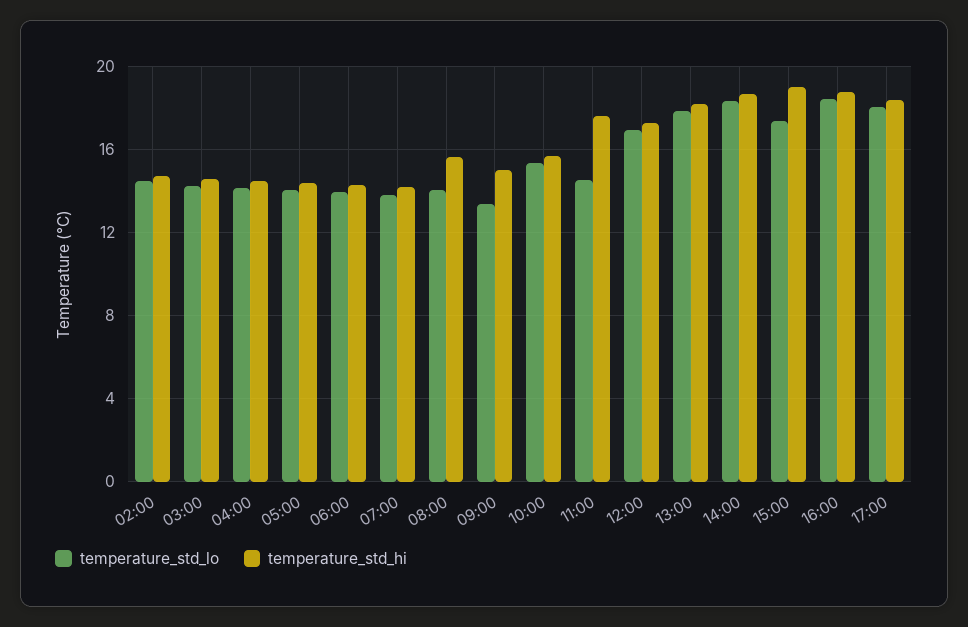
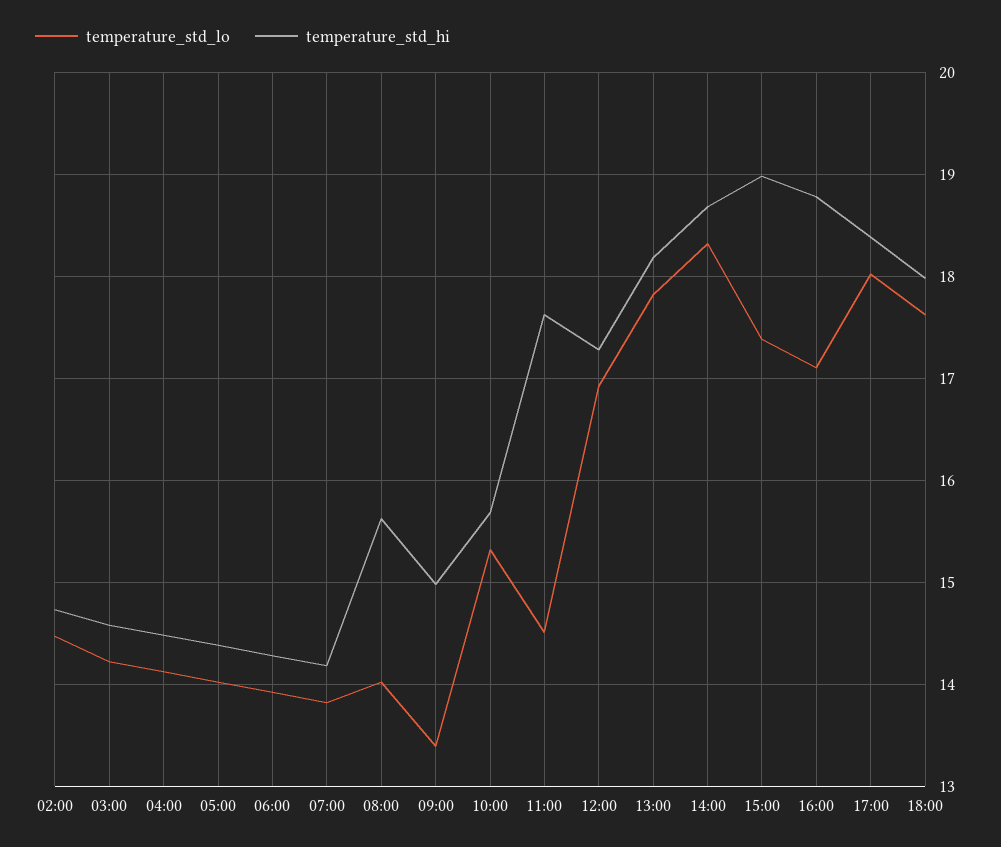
temperature_std_lo, 16:00: 18.5 -> 17.1
temperature_std_lo, 18:00: none -> 17.6
temperature_std_hi, 18:00: none -> 18

